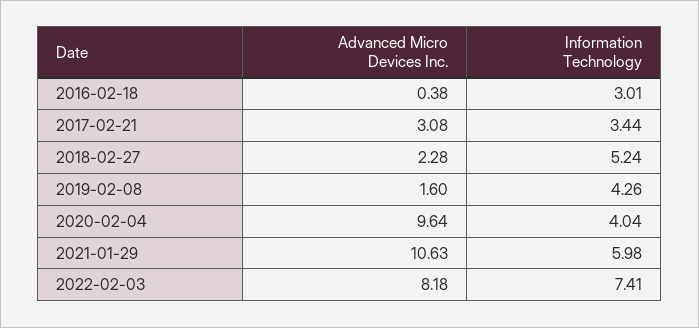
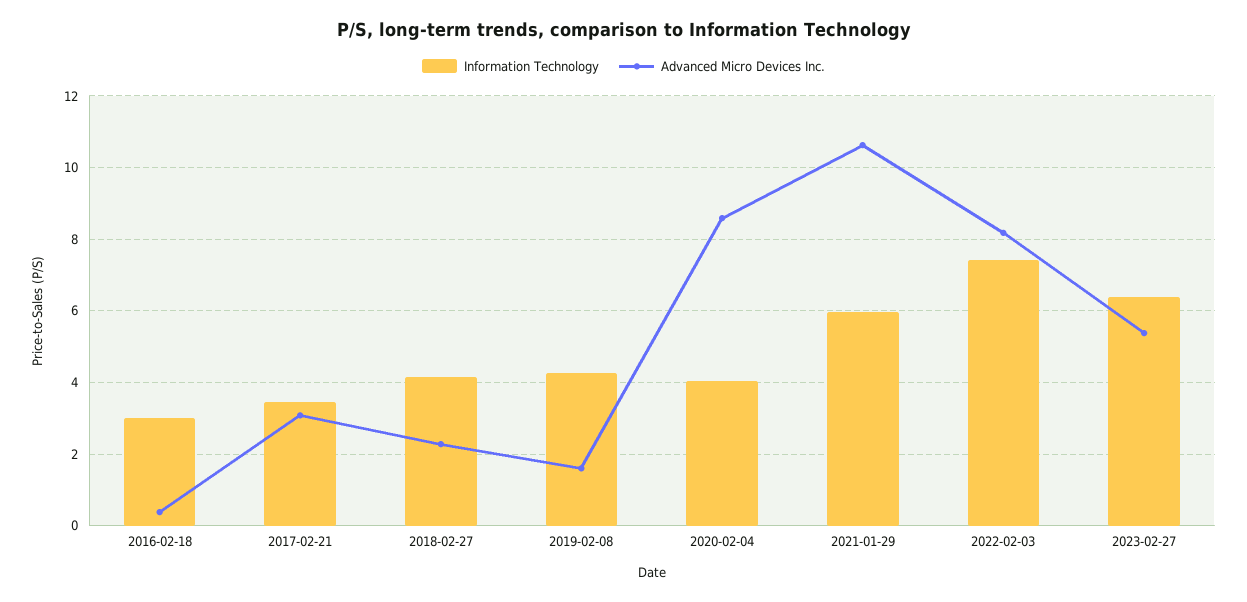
Information Technology, 2018-02-27: 5.24 -> 4.2
Advanced Micro Devices Inc., 2020-02-04: 9.64 -> 8.6
Information Technology, 2023-02-27: none -> 6.4
Advanced Micro Devices Inc., 2023-02-27: none -> 5.4

